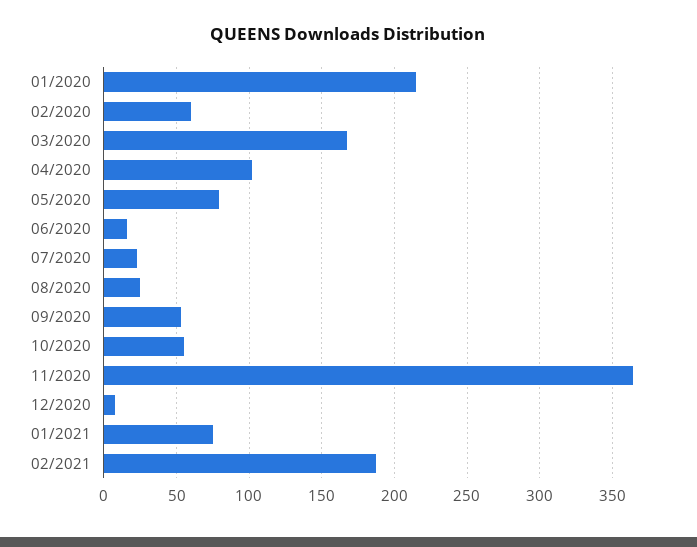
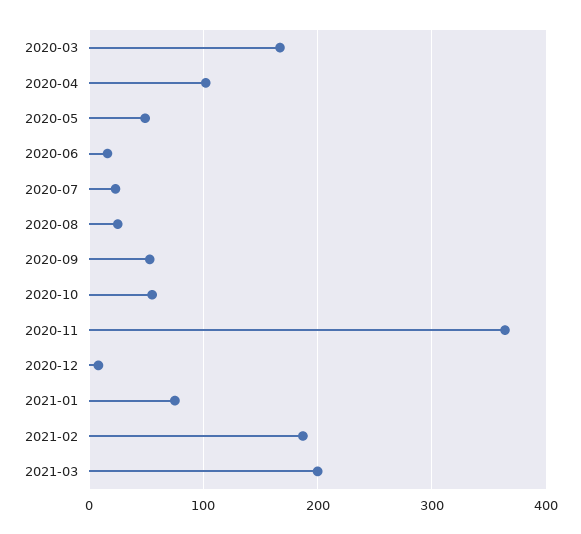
01/2020: 215 -> none
02/2020: 60 -> none
05/2020: 80 -> 50
2021-03: none -> 200

